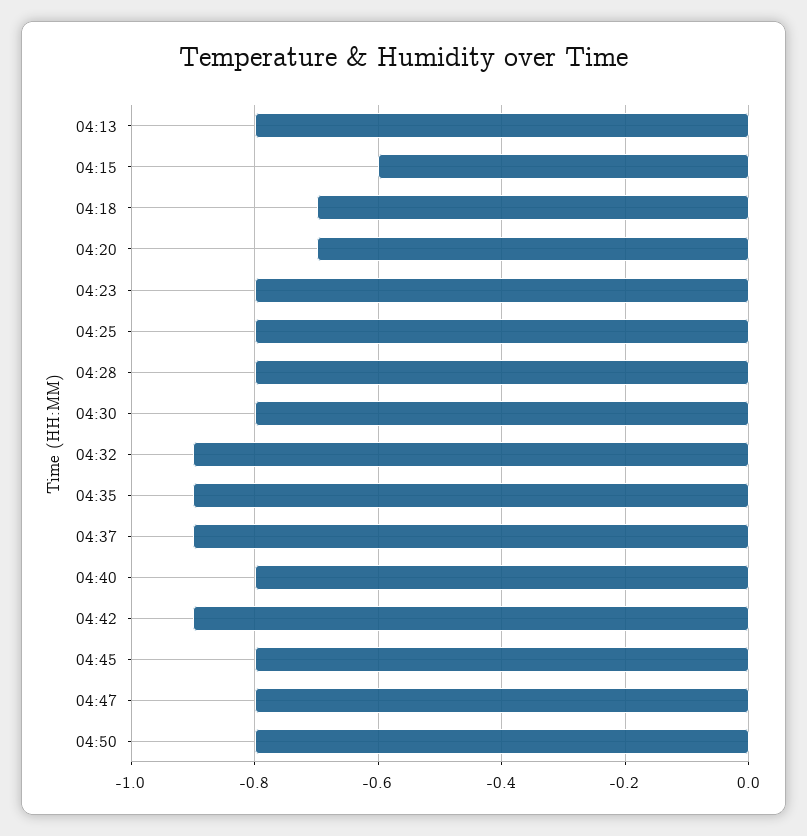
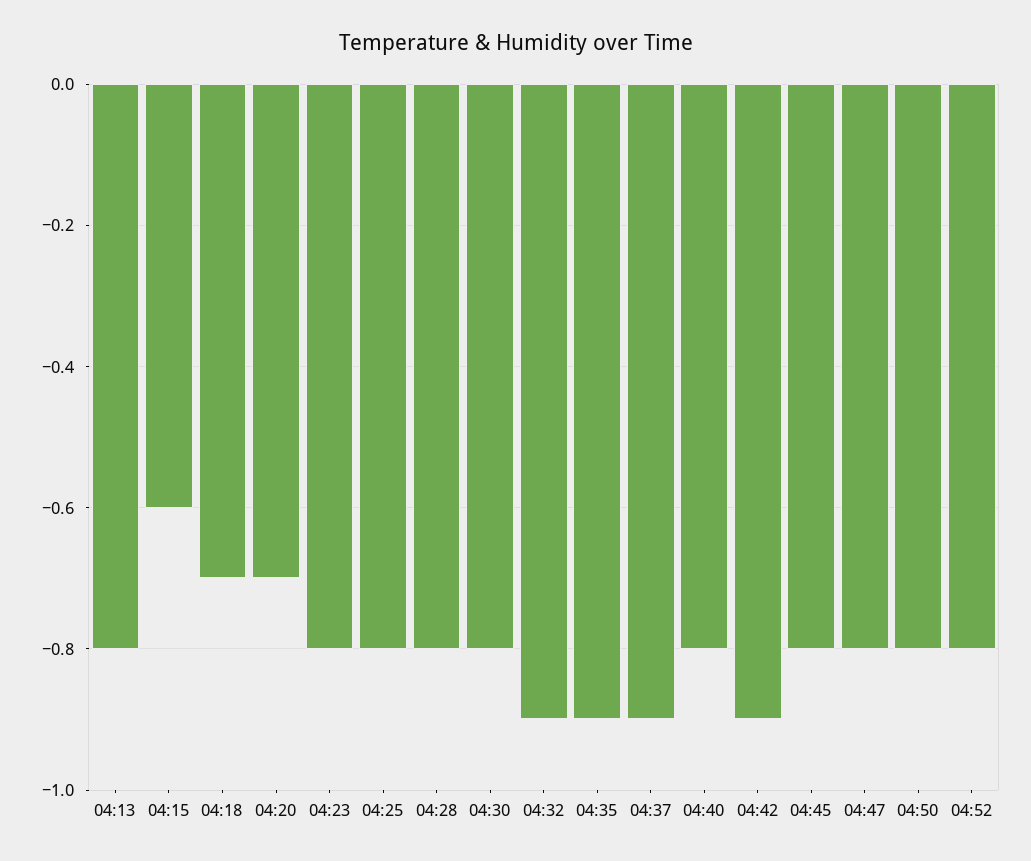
04:52: none -> -0.8

